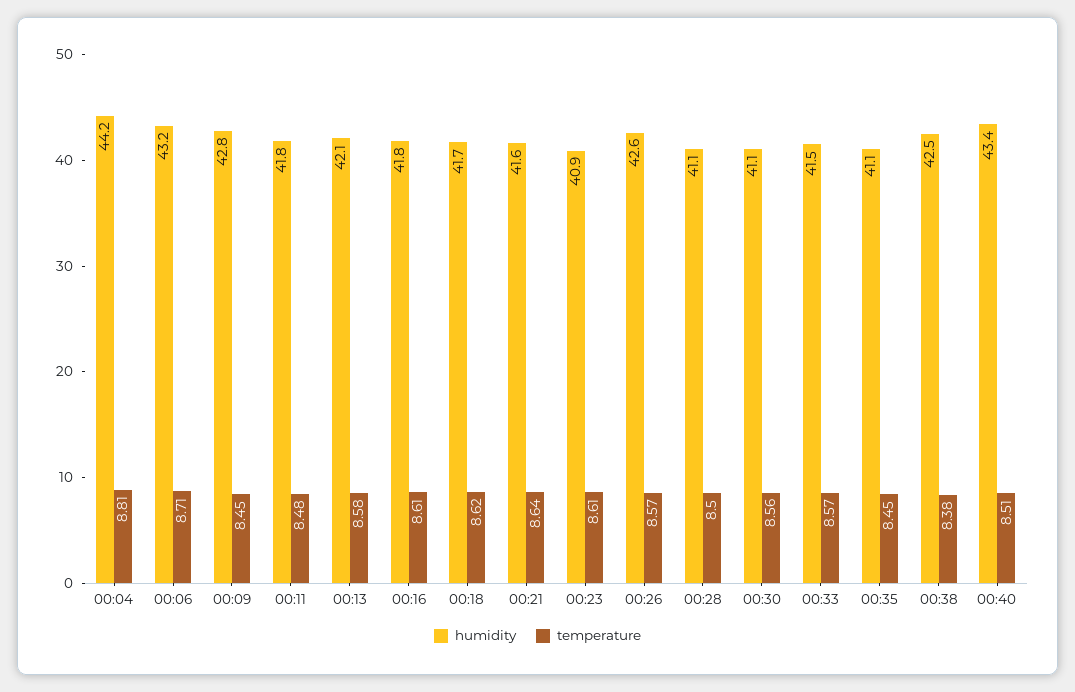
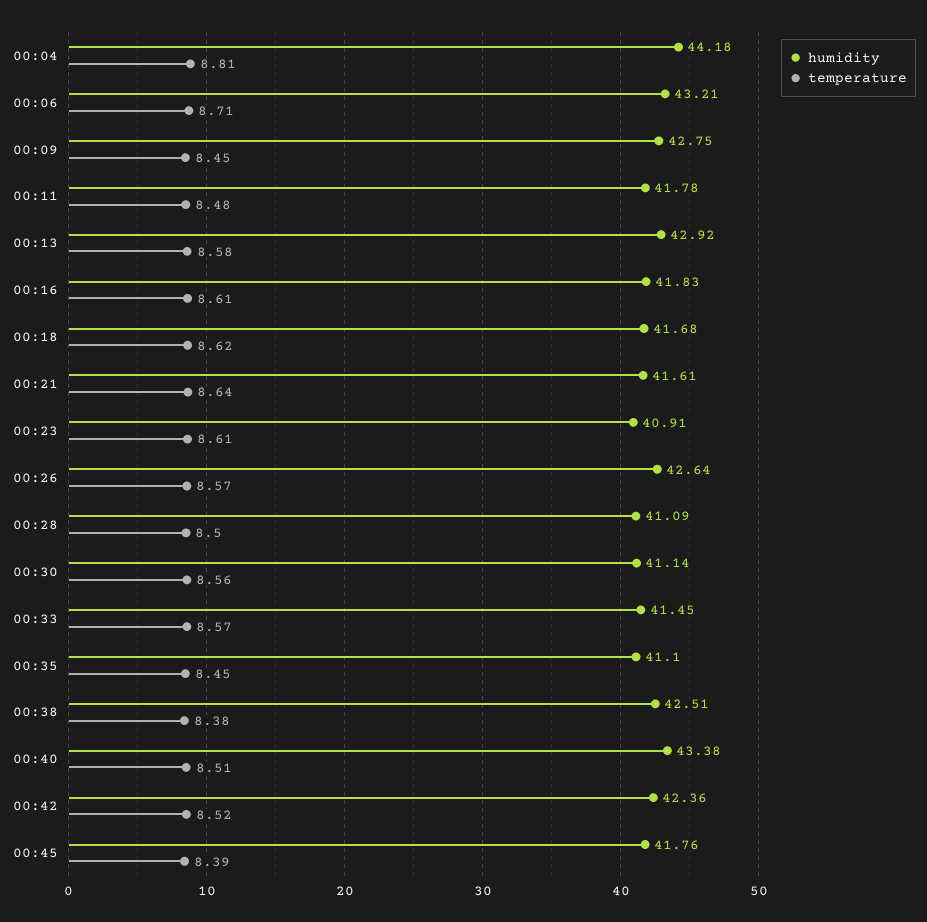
humidity, 00:13: 42.1 -> 42.92
humidity, 00:42: none -> 42.36
temperature, 00:42: none -> 8.52
humidity, 00:45: none -> 41.76
temperature, 00:45: none -> 8.39

